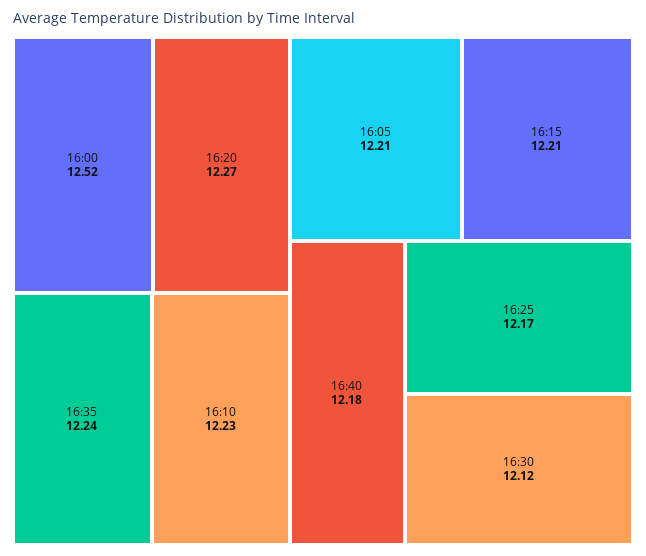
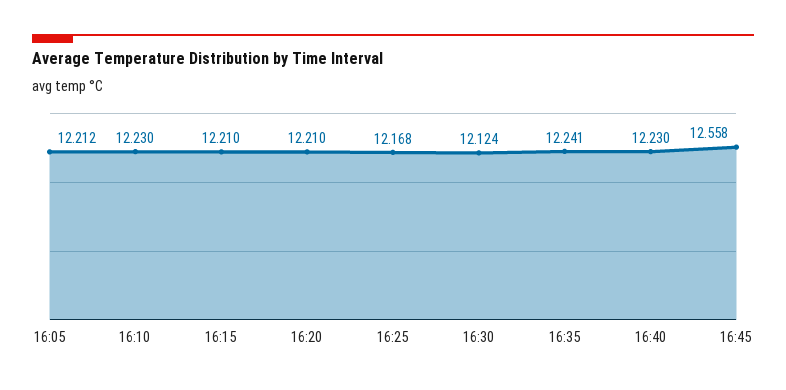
16:00: 12.52 -> none
16:20: 12.27 -> 12.21
16:40: 12.18 -> 12.23
16:45: none -> 12.558

